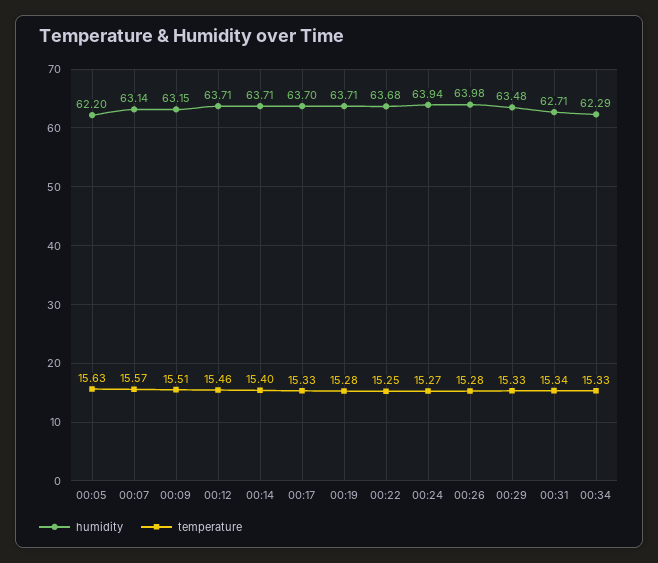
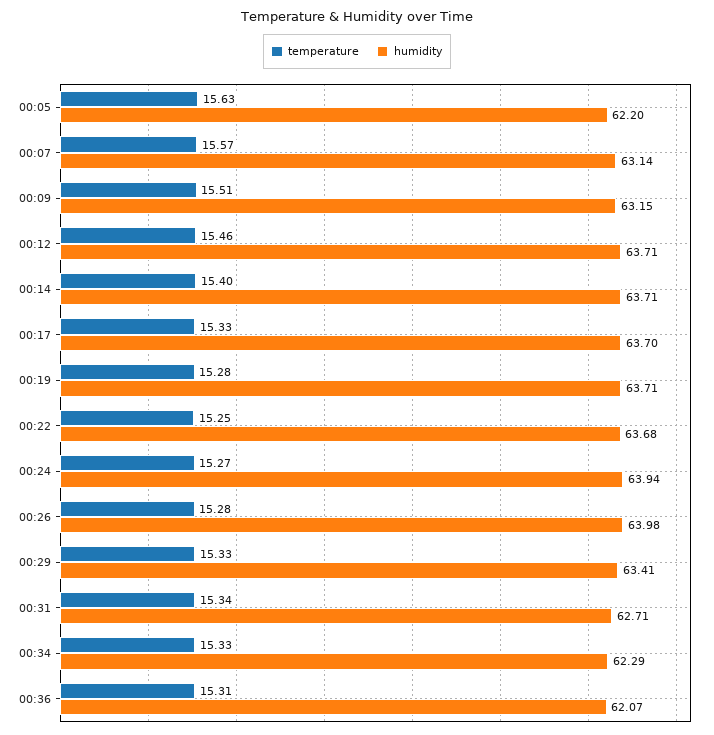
humidity, 00:29: 63.48 -> 63.41
temperature, 00:36: none -> 15.31
humidity, 00:36: none -> 62.07

